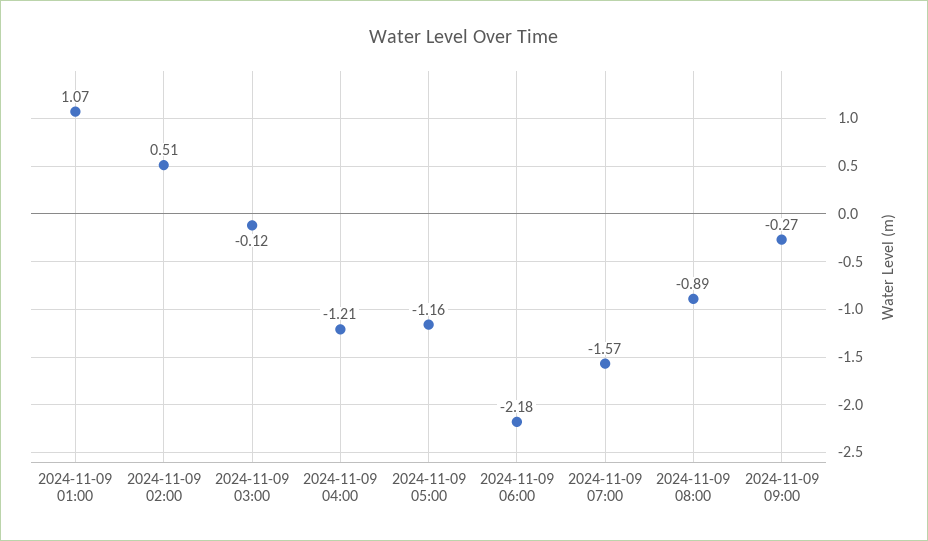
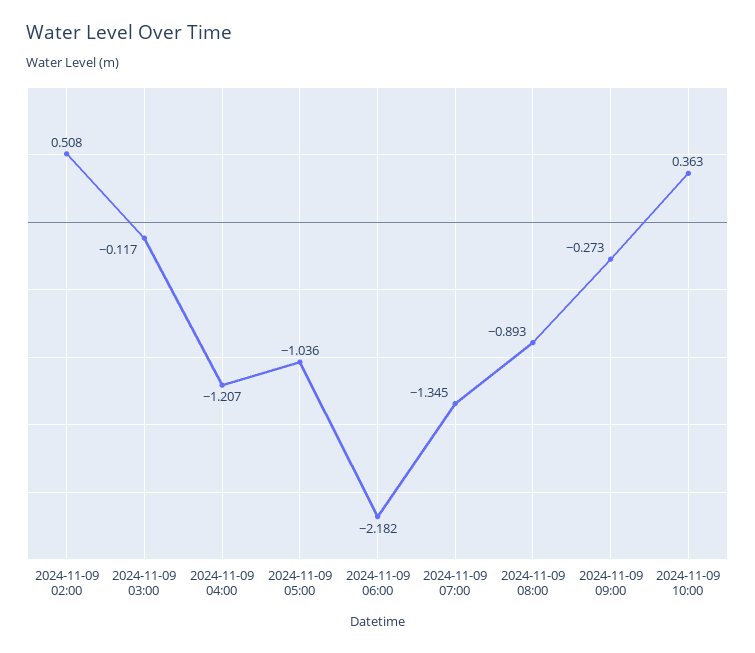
2024-11-09 01:00: 1.07 -> none
2024-11-09 05:00: -1.16 -> -1.036
2024-11-09 07:00: -1.57 -> -1.345
2024-11-09 10:00: none -> 0.363

